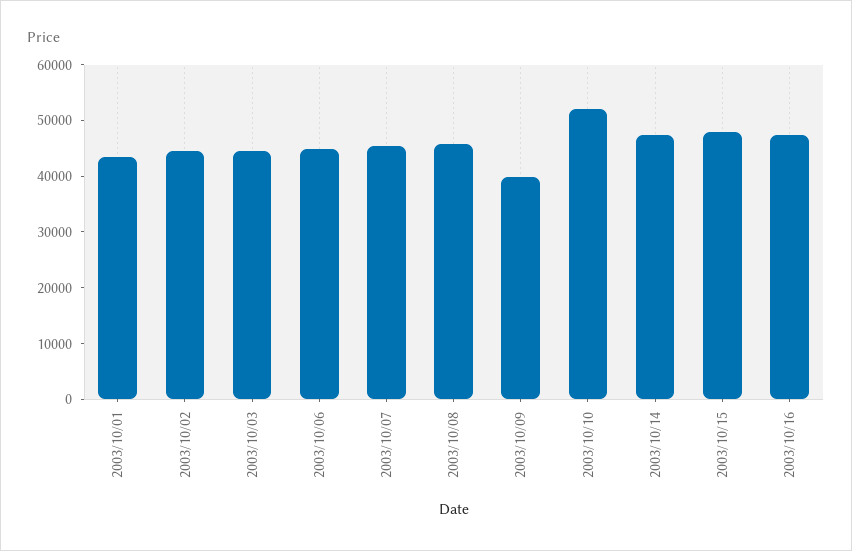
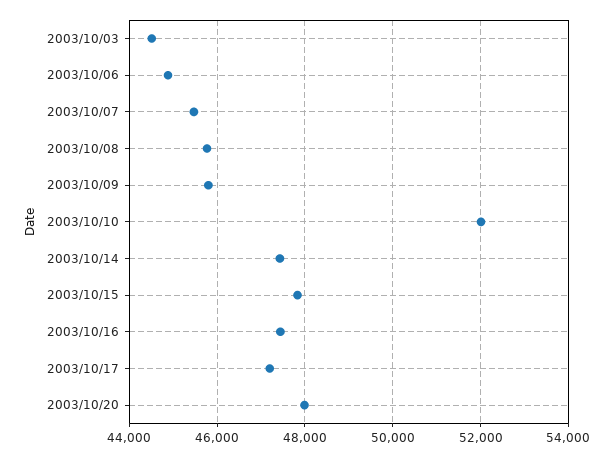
2003/10/01: 44000 -> none
2003/10/02: 44000 -> none
2003/10/09: 40000 -> 45800
2003/10/17: none -> 47200
2003/10/20: none -> 48000

